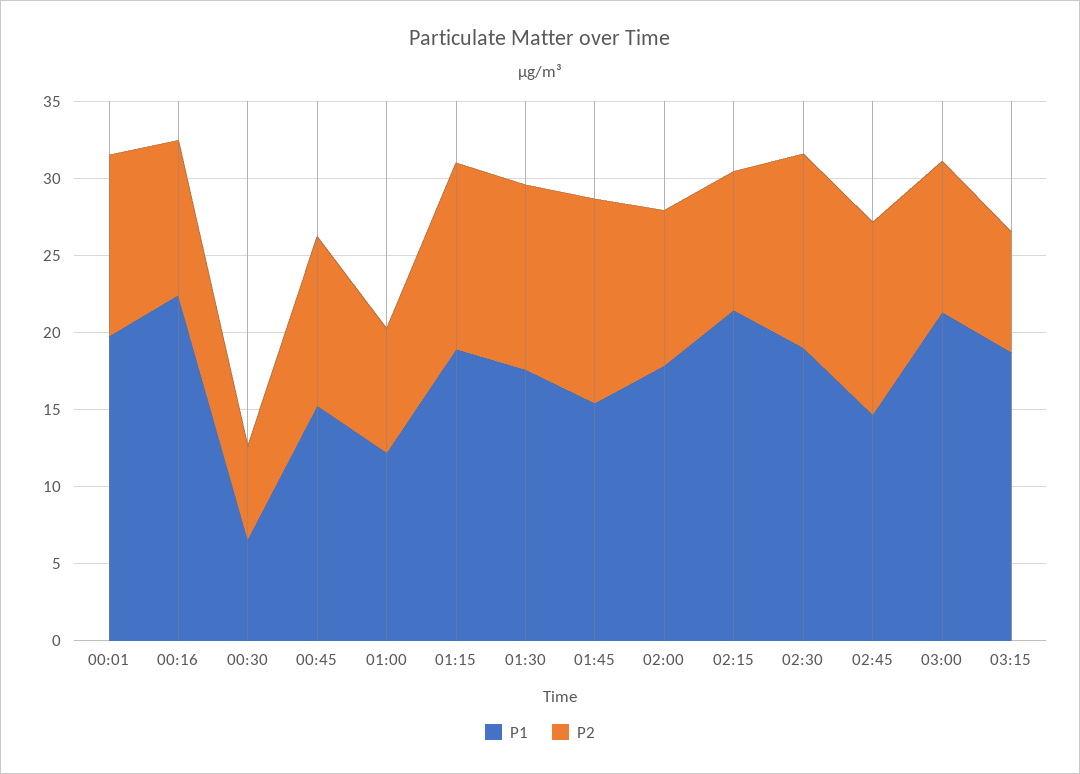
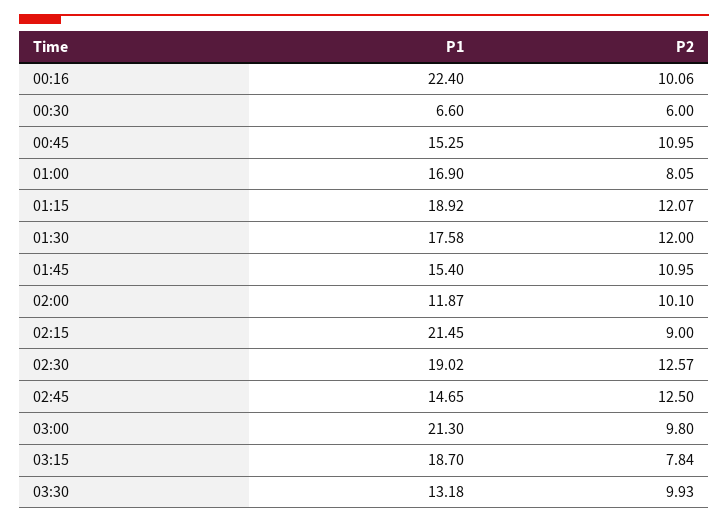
P1, 00:01: 20 -> none
P2, 00:01: 12 -> none
P1, 01:00: 12 -> 16.9
P2, 01:45: 13 -> 10.95
P1, 02:00: 18 -> 11.87
P1, 03:30: none -> 13.18
P2, 03:30: none -> 9.93

